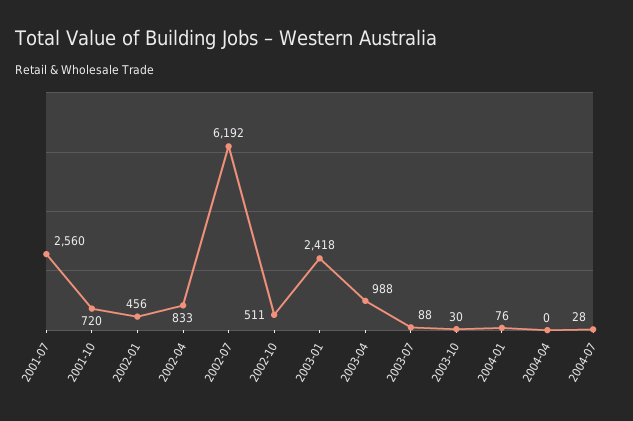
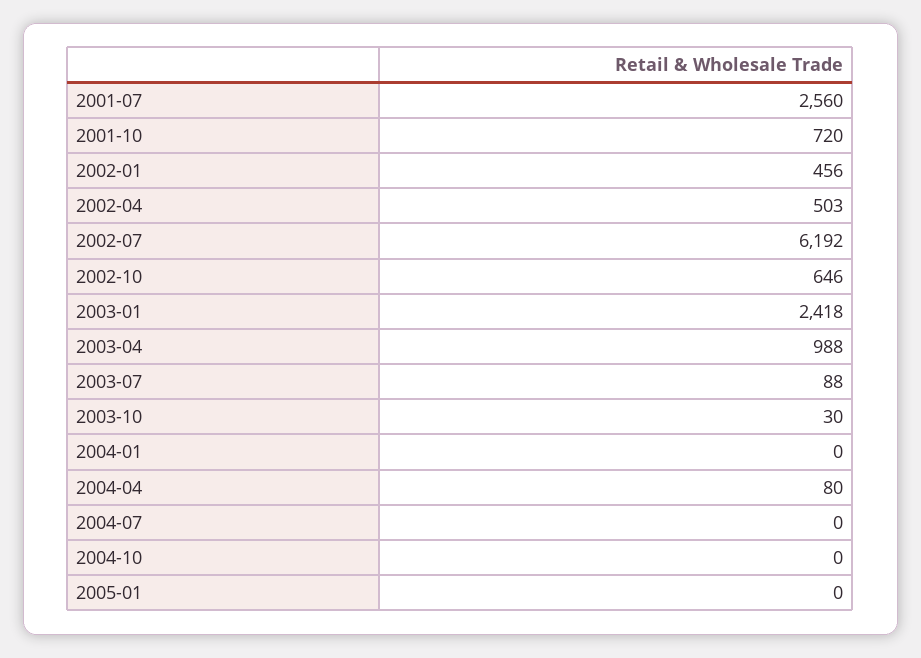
2002-04: 833 -> 503
2002-10: 511 -> 646
2004-01: 76 -> 0
2004-04: 0 -> 80
2004-07: 28 -> 0
2004-10: none -> 0
2005-01: none -> 0

